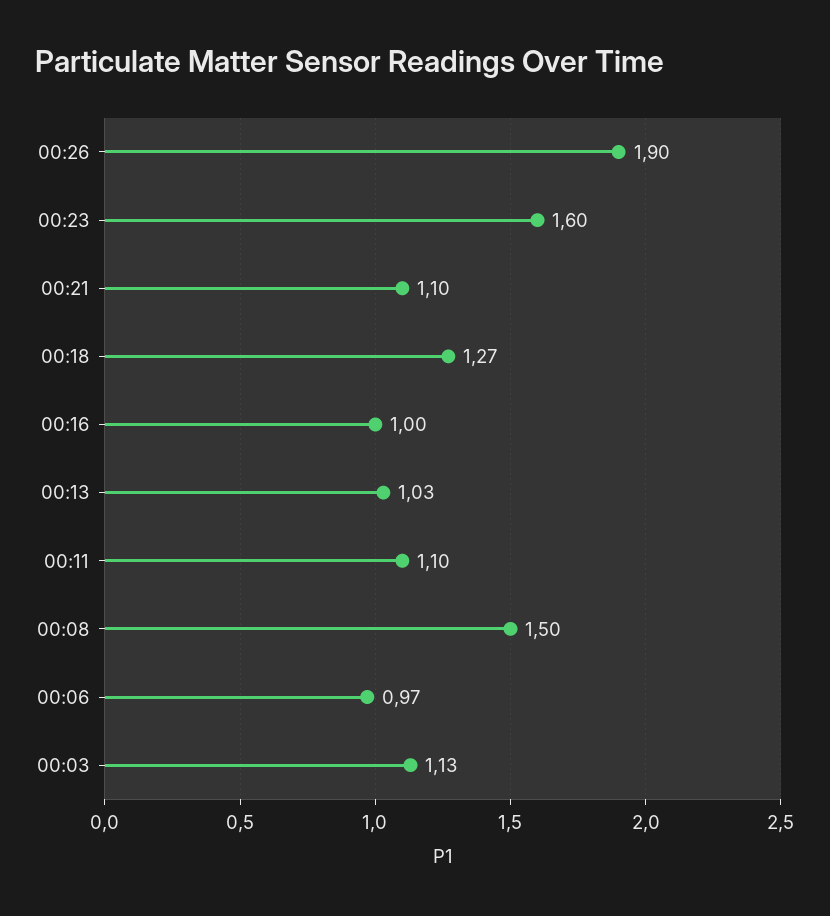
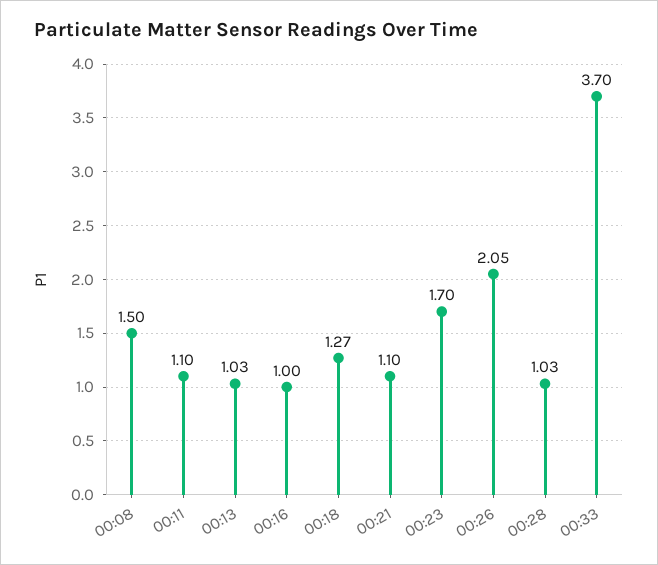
00:26: 1.9 -> 2.05
00:23: 1.6 -> 1.7
00:06: 0.97 -> none
00:03: 1.13 -> none
00:28: none -> 1.03
00:33: none -> 3.7

